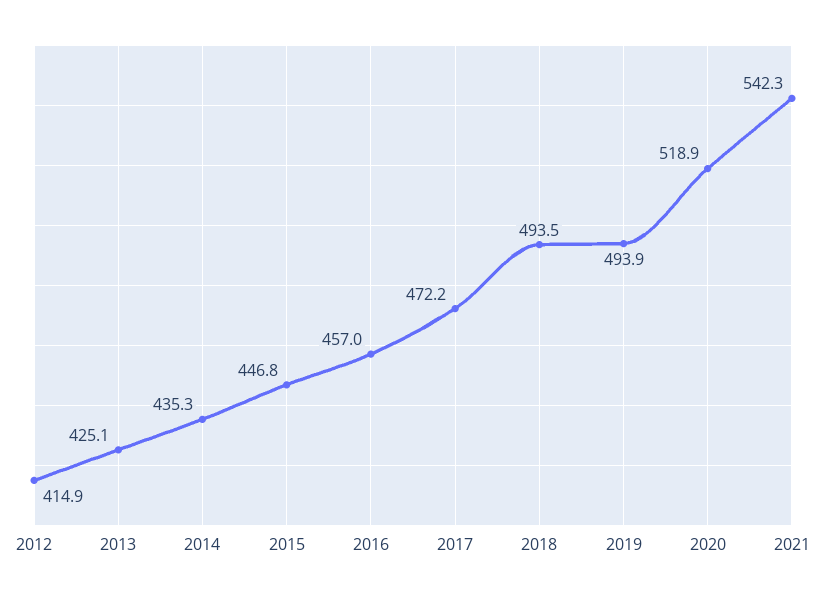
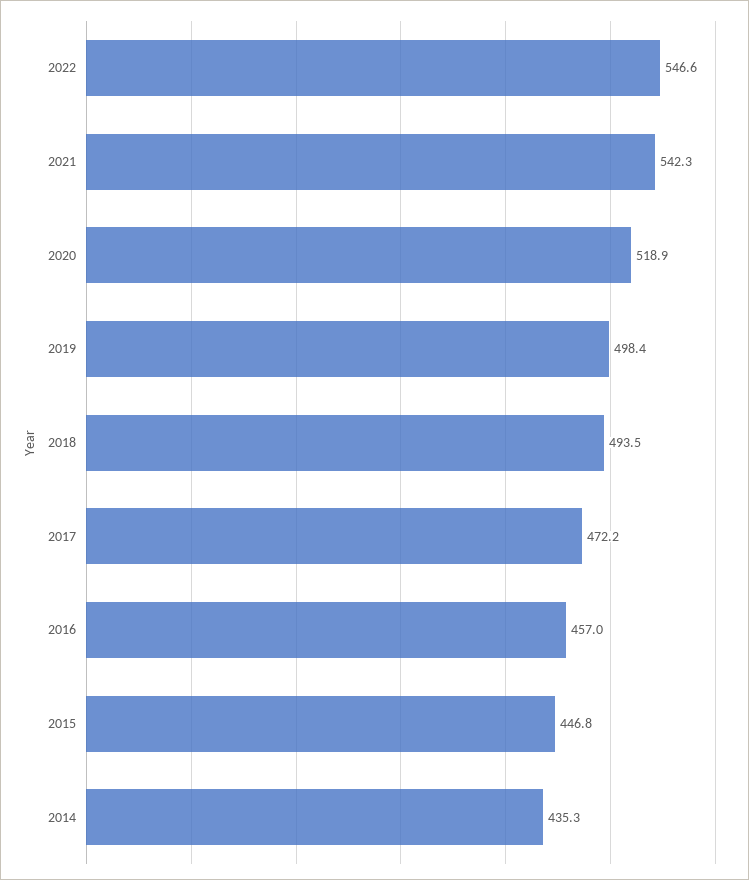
2012: 414.9 -> none
2013: 425.1 -> none
2019: 493.9 -> 498.4
2022: none -> 546.6

